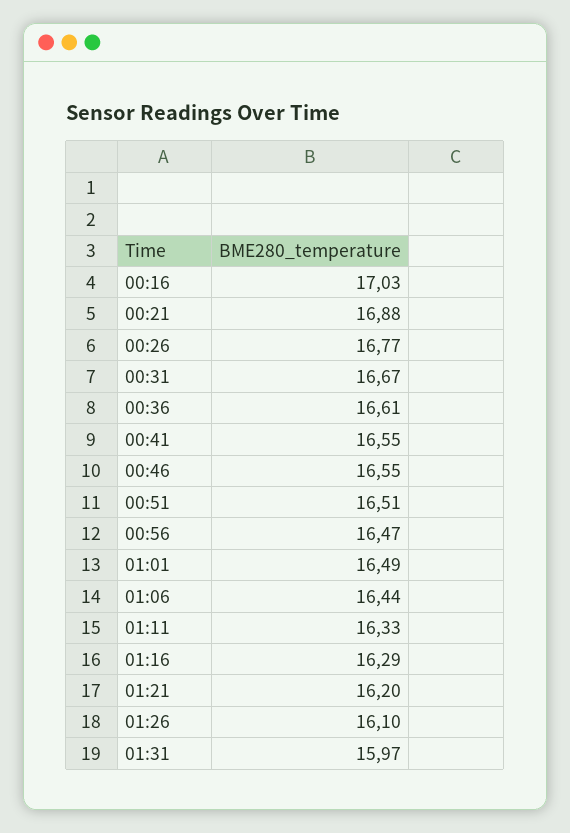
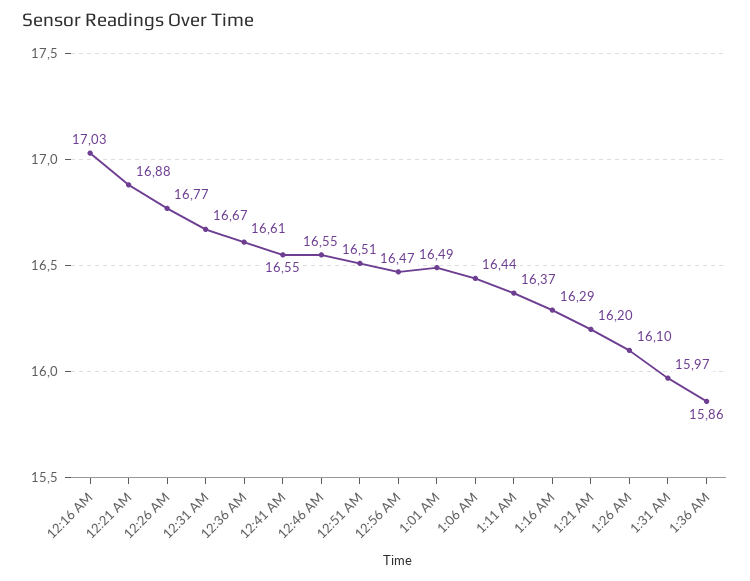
01:11: 16.33 -> 16.37
1:36 AM: none -> 15.86

